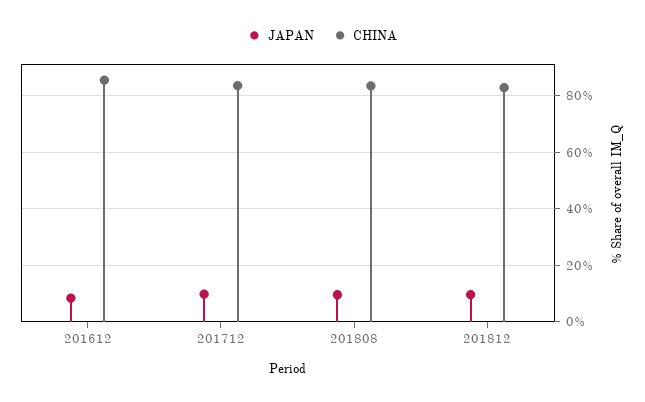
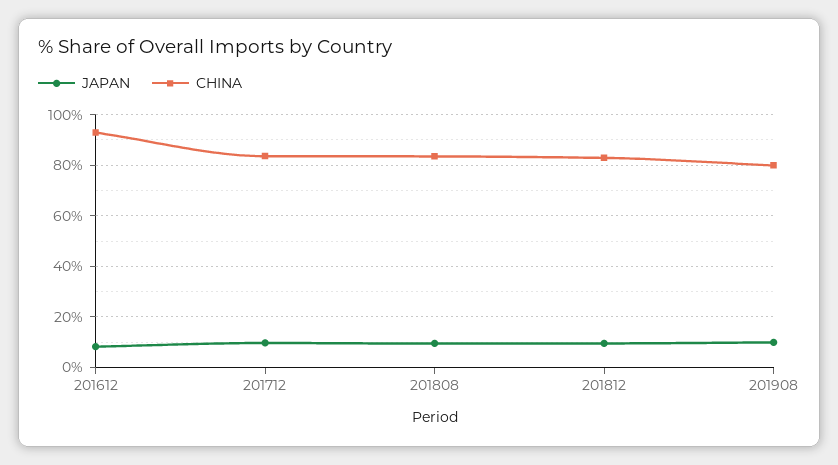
CHINA, 201612: 85 -> 92.5
JAPAN, 201908: none -> 10
CHINA, 201908: none -> 80

